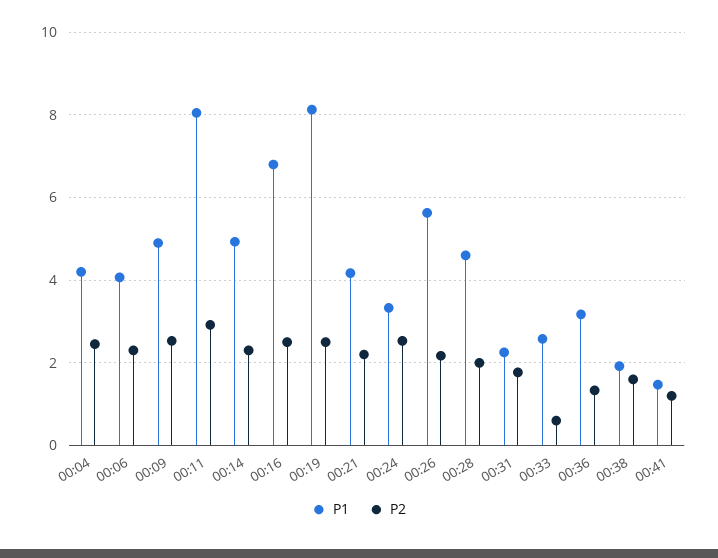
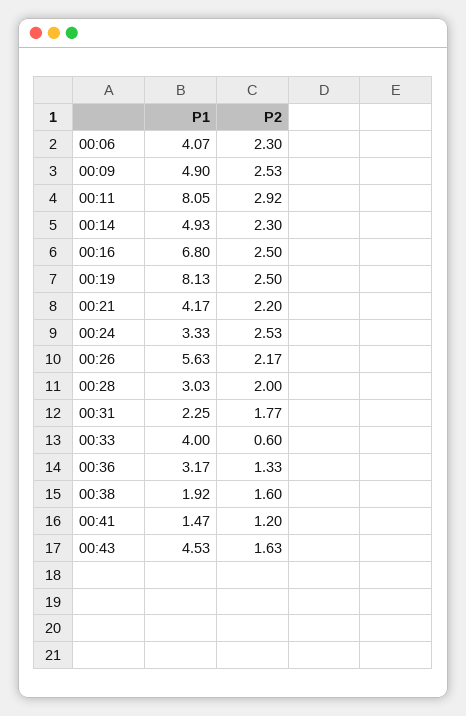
P1, 00:04: 4.2 -> none
P2, 00:04: 2.4 -> none
P1, 00:28: 4.6 -> 3.03
P1, 00:33: 2.6 -> 4
P1, 00:43: none -> 4.53
P2, 00:43: none -> 1.63

